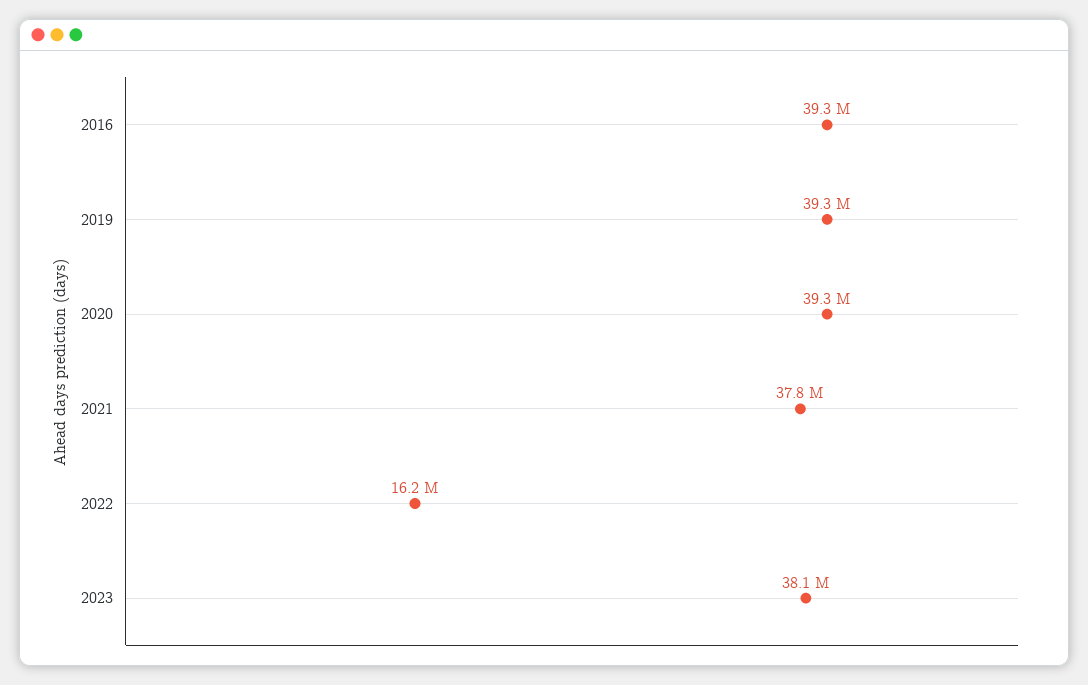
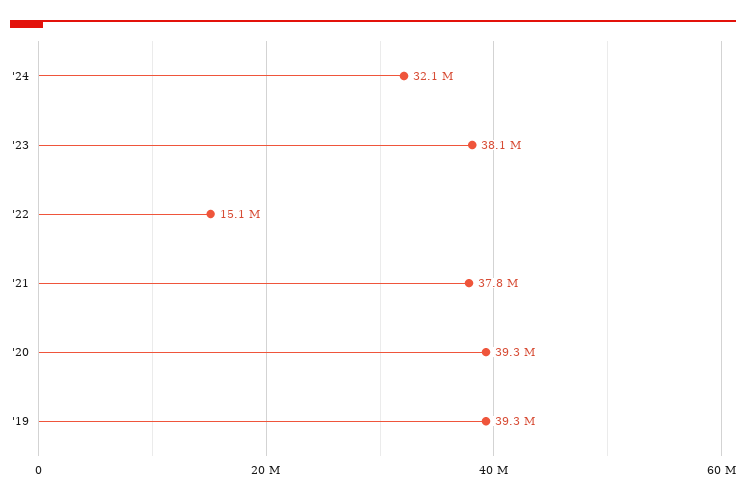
2016: 39300000 -> none
2022: 16200000 -> 15100000
'24: none -> 32100000

